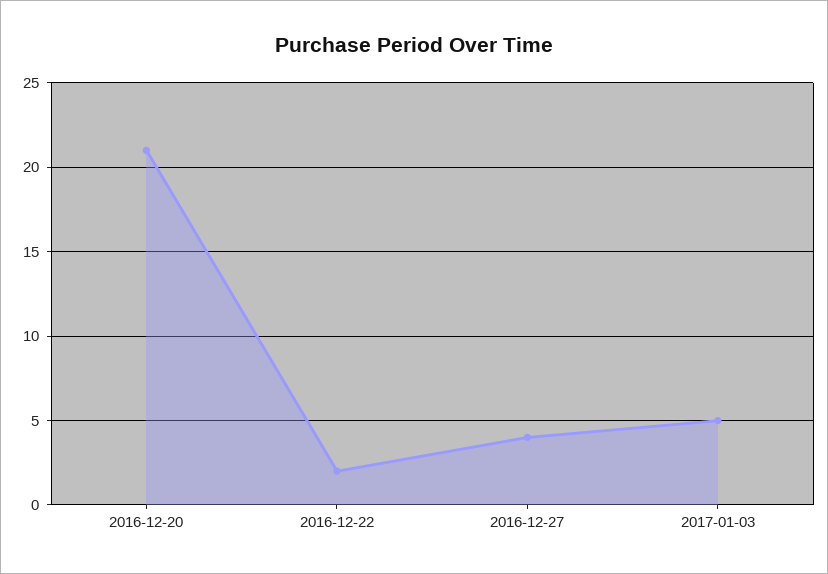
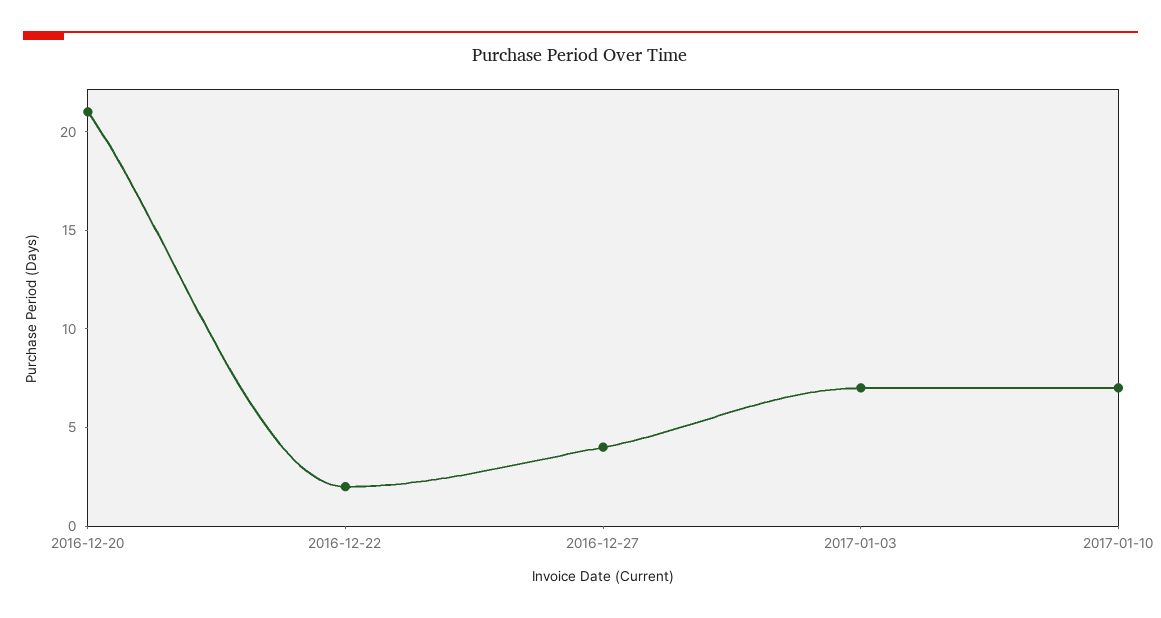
2017-01-03: 5 -> 7
2017-01-10: none -> 7

